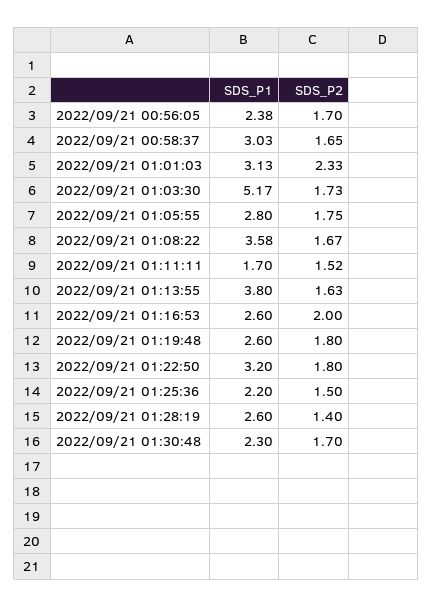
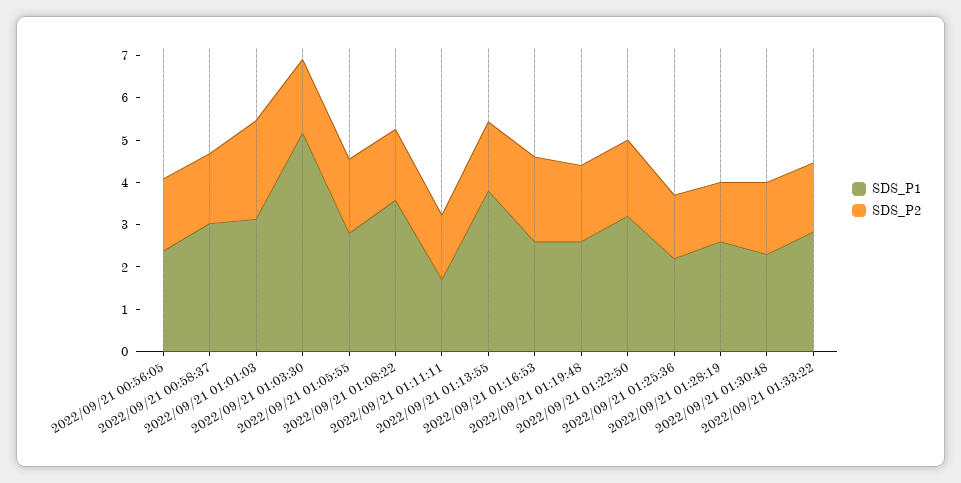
SDS_P1, 2022/09/21 01:33:22: none -> 2.8
SDS_P2, 2022/09/21 01:33:22: none -> 1.6

